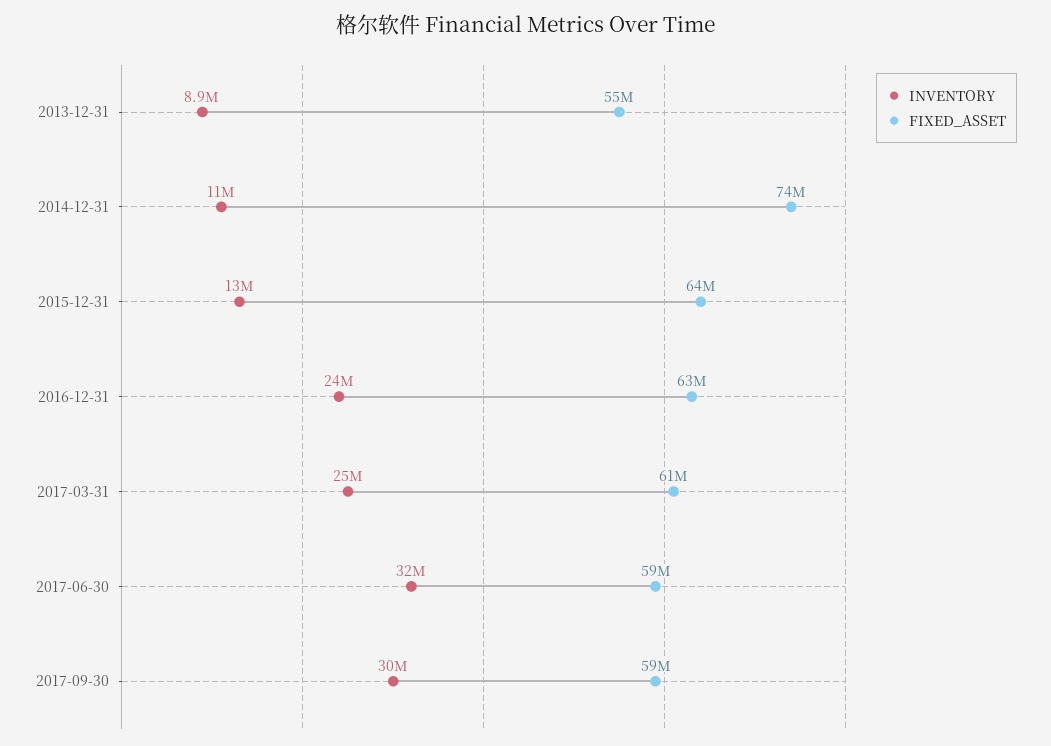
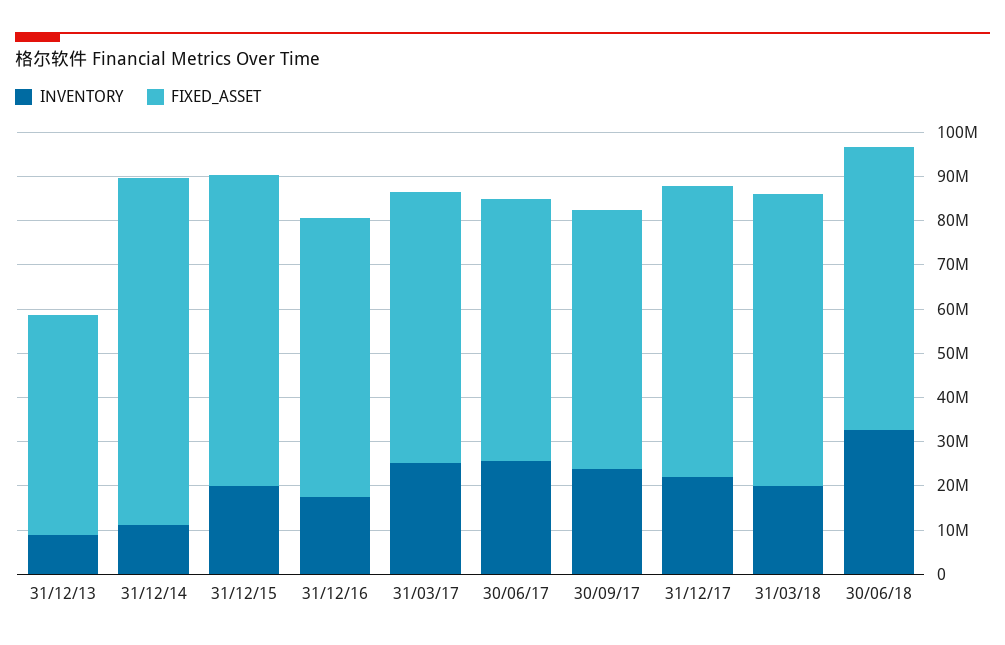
FIXED_ASSET, 2013-12-31: 55000000 -> 50000000
FIXED_ASSET, 2014-12-31: 74000000 -> 78000000
INVENTORY, 2015-12-31: 13000000 -> 20000000
FIXED_ASSET, 2015-12-31: 64000000 -> 70000000
INVENTORY, 2016-12-31: 24000000 -> 18000000
INVENTORY, 2017-06-30: 32000000 -> 26000000
INVENTORY, 2017-09-30: 30000000 -> 24000000
INVENTORY, 31/12/17: none -> 22000000
FIXED_ASSET, 31/12/17: none -> 66000000
INVENTORY, 31/03/18: none -> 20000000
FIXED_ASSET, 31/03/18: none -> 66000000
INVENTORY, 30/06/18: none -> 32000000
FIXED_ASSET, 30/06/18: none -> 64000000

